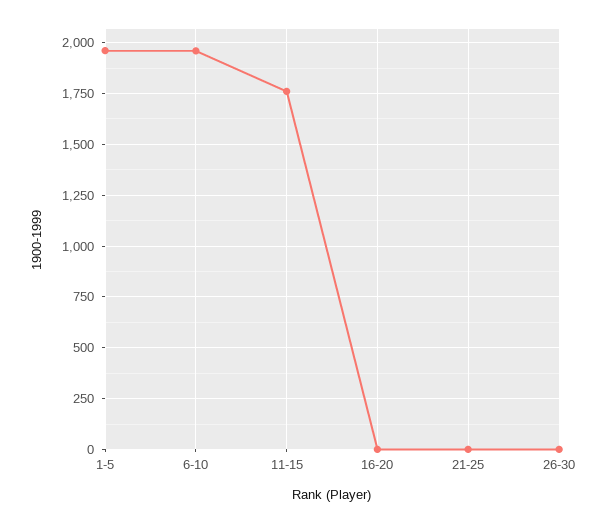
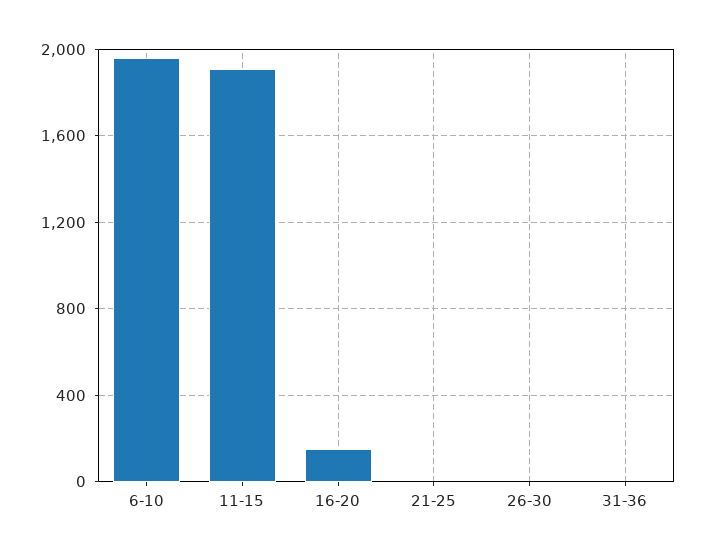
1-5: 1950 -> none
11-15: 1750 -> 1900
16-20: 0 -> 150
31-36: none -> 0

